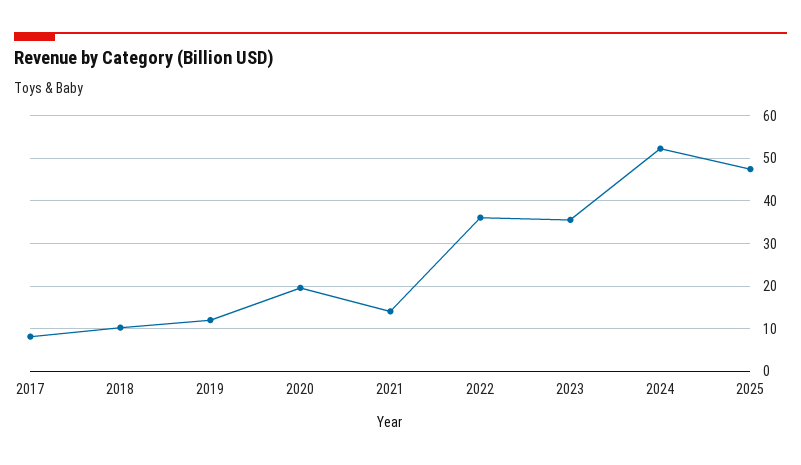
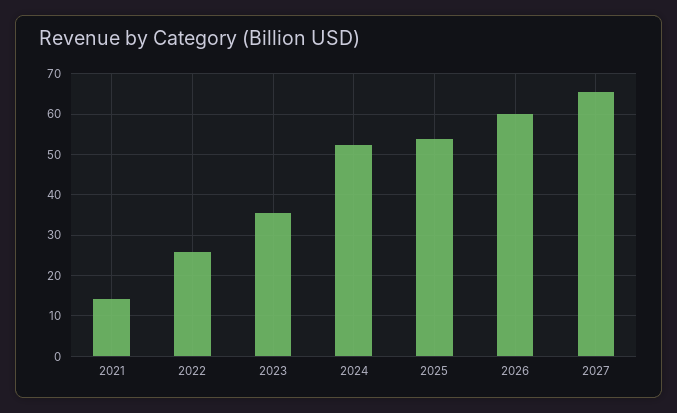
2017: 8 -> none
2018: 10 -> none
2019: 12 -> none
2020: 20 -> none
2022: 36 -> 26
2025: 48 -> 54
2026: none -> 60
2027: none -> 66

